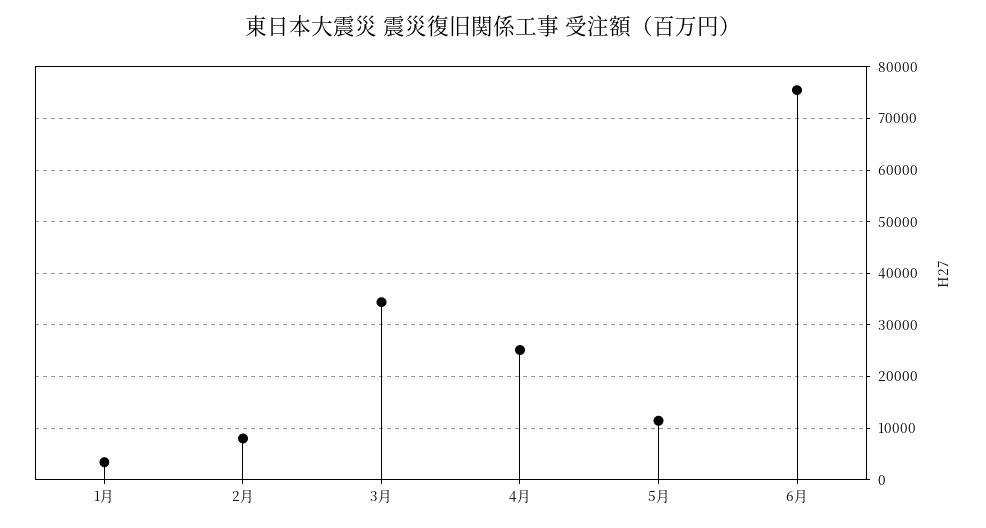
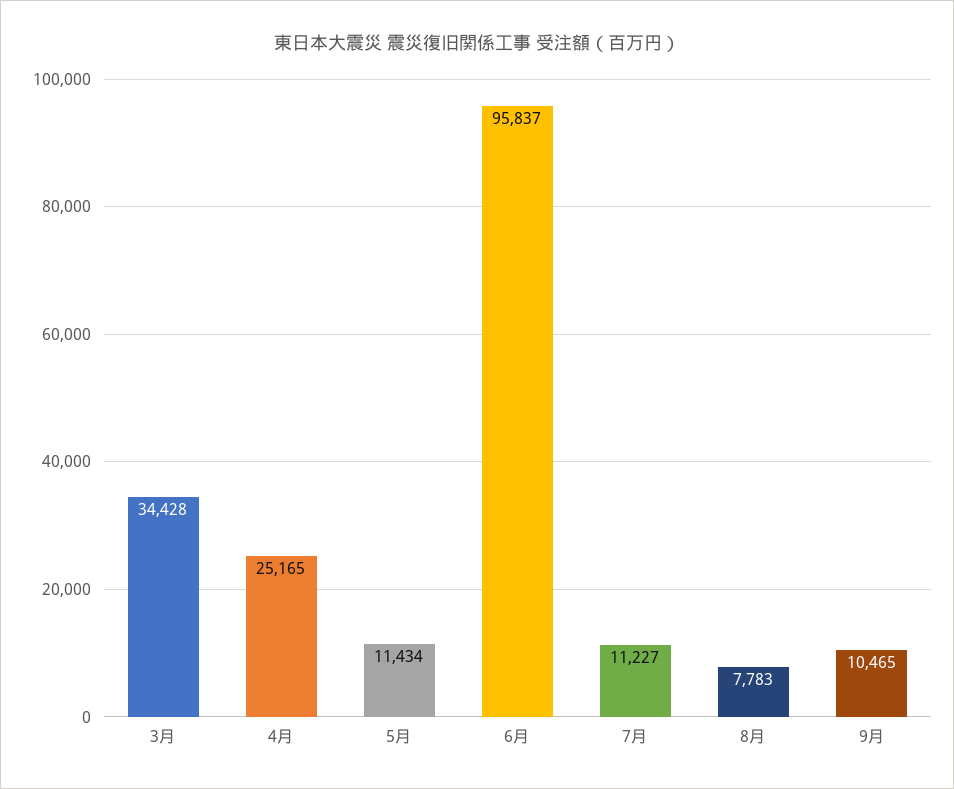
1月: 4000 -> none
2月: 8000 -> none
6月: 76000 -> 95837
7月: none -> 11227
8月: none -> 7783
9月: none -> 10465

